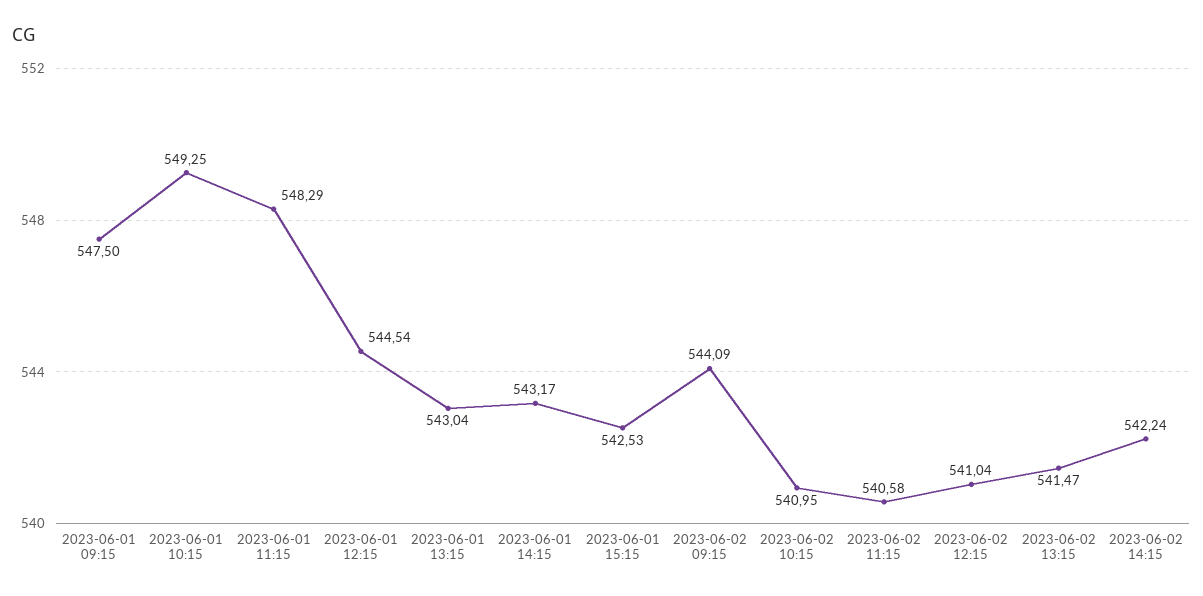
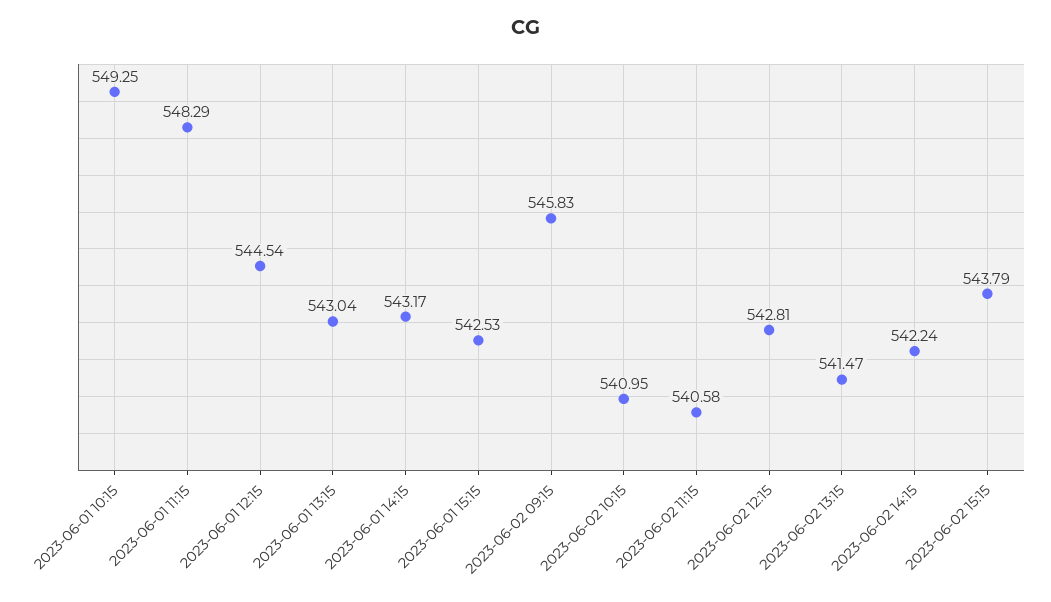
2023-06-01 09:15: 547.5 -> none
2023-06-02 09:15: 544.09 -> 545.83
2023-06-02 12:15: 541.04 -> 542.81
2023-06-02 15:15: none -> 543.79

